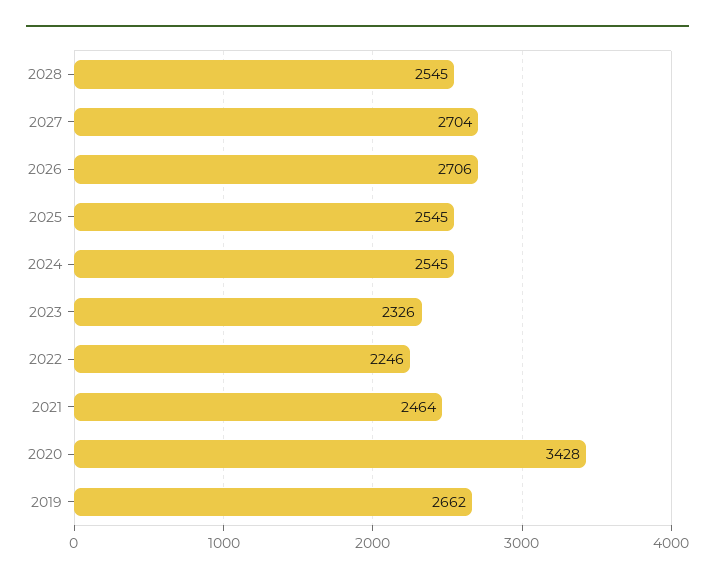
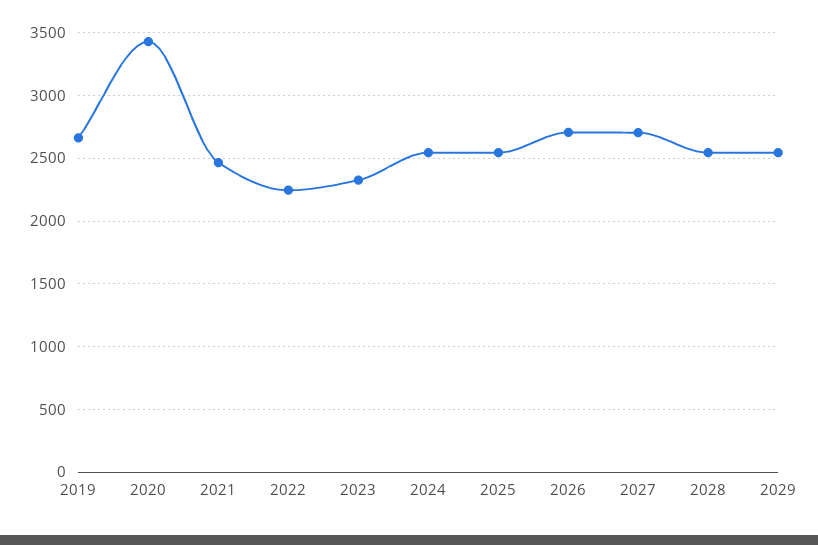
2029: none -> 2550

